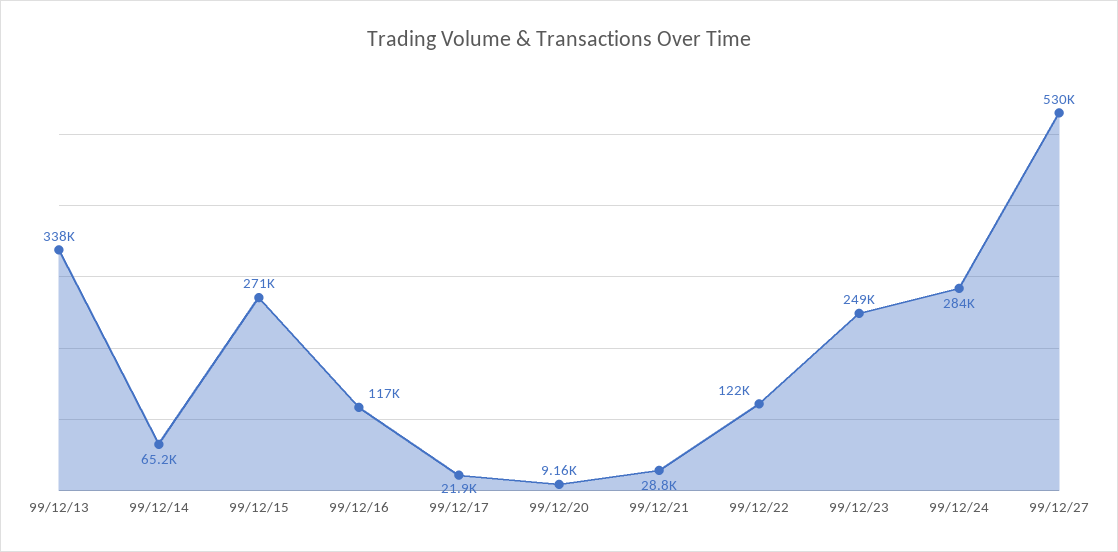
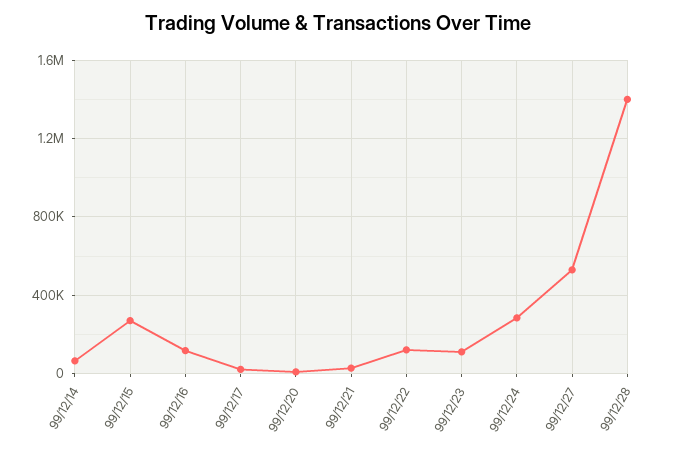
99/12/13: 338000 -> none
99/12/23: 249000 -> 100000
99/12/28: none -> 1400000

